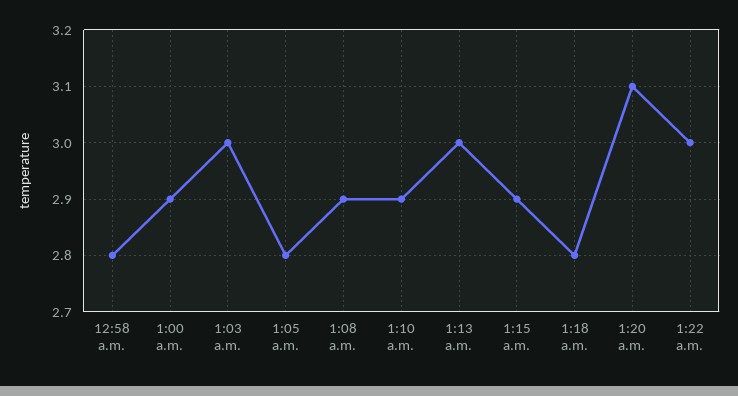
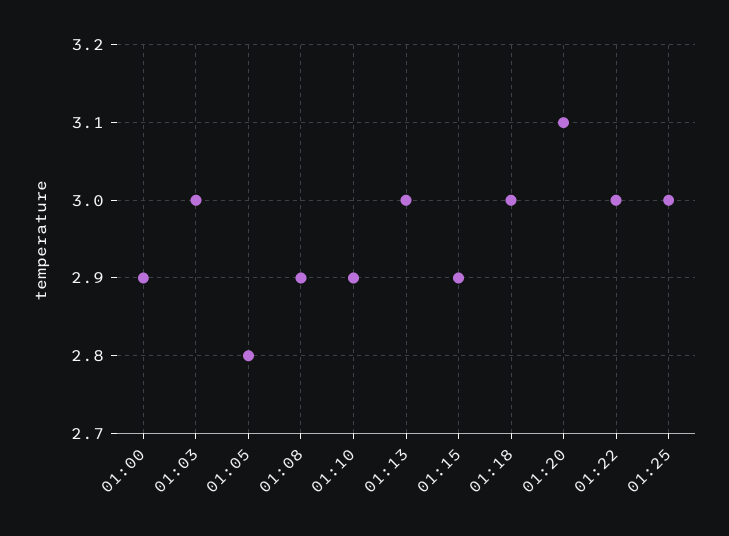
12:58 a.m.: 2.8 -> none
1:18 a.m.: 2.8 -> 3
01:25: none -> 3

